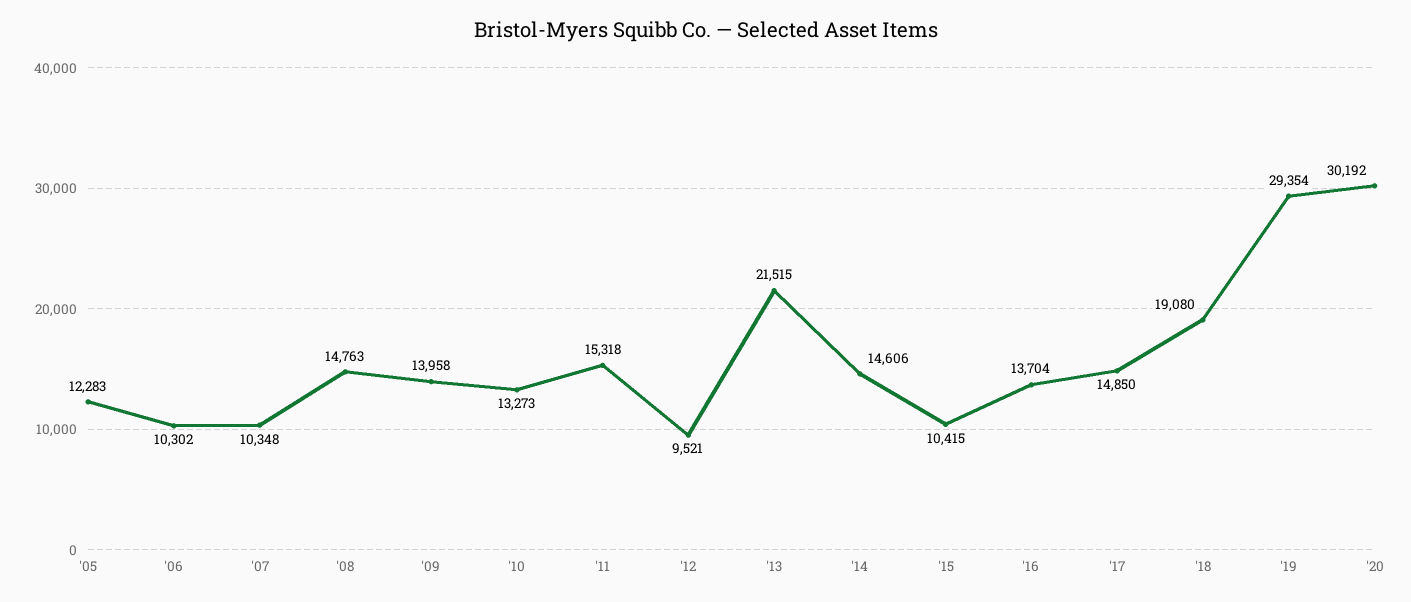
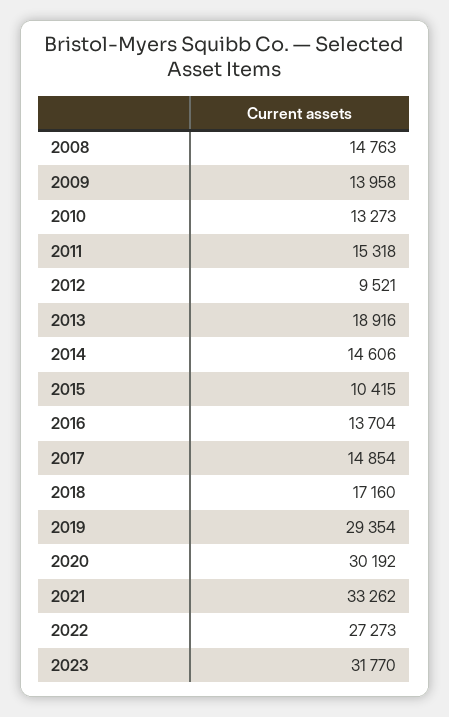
'05: 12283 -> none
'06: 10302 -> none
'07: 10348 -> none
'13: 21515 -> 18916
'17: 14850 -> 14854
'18: 19080 -> 17160
2021: none -> 33262
2022: none -> 27273
2023: none -> 31770

